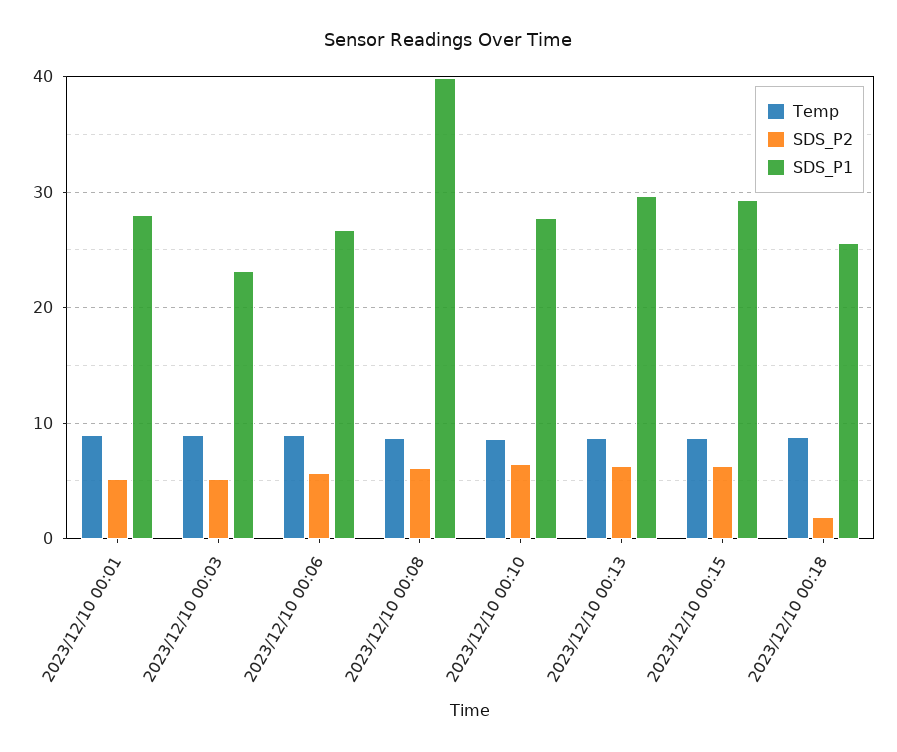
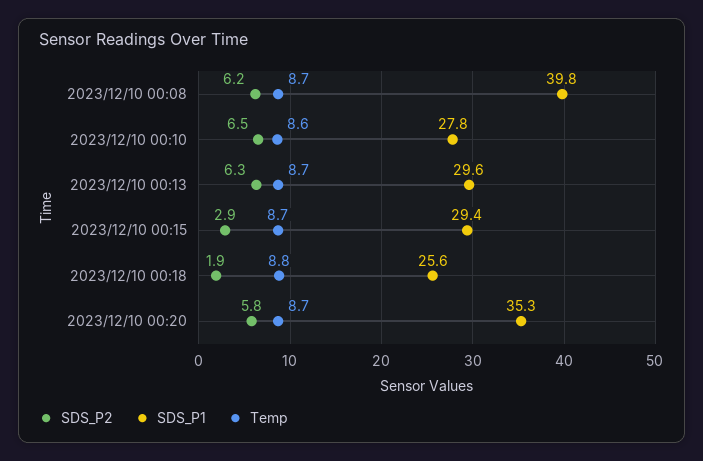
Temp, 2023/12/10 00:01: 9 -> none
SDS_P2, 2023/12/10 00:01: 5 -> none
SDS_P1, 2023/12/10 00:01: 28 -> none
Temp, 2023/12/10 00:03: 9 -> none
SDS_P2, 2023/12/10 00:03: 5 -> none
SDS_P1, 2023/12/10 00:03: 23 -> none
Temp, 2023/12/10 00:06: 9 -> none
SDS_P2, 2023/12/10 00:06: 6 -> none
SDS_P1, 2023/12/10 00:06: 27 -> none
SDS_P2, 2023/12/10 00:15: 6 -> 2.9
SDS_P2, 2023/12/10 00:20: none -> 5.8
SDS_P1, 2023/12/10 00:20: none -> 35.3
Temp, 2023/12/10 00:20: none -> 8.7

